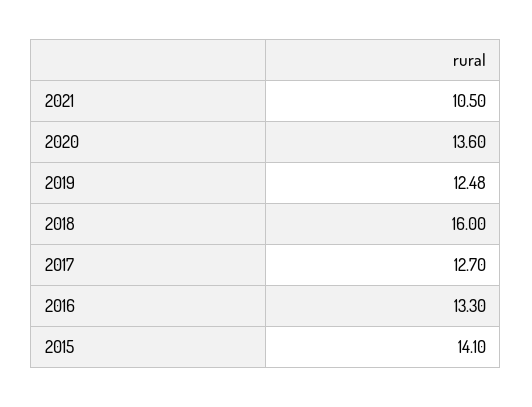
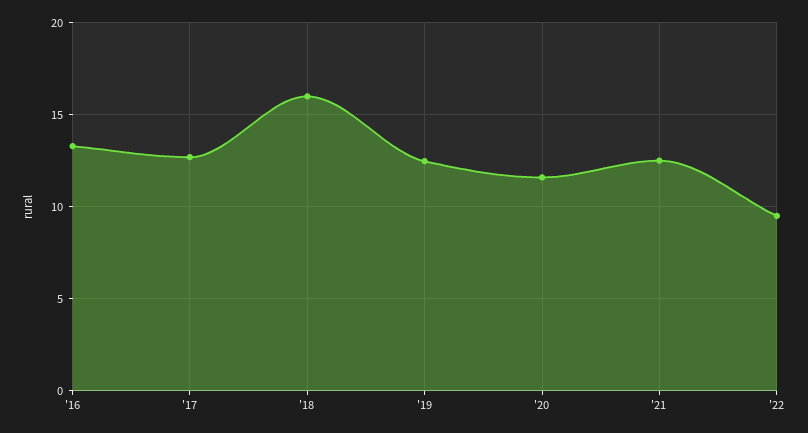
2021: 10.5 -> 12.5
2020: 13.6 -> 11.5
2015: 14.1 -> none
'22: none -> 9.5

